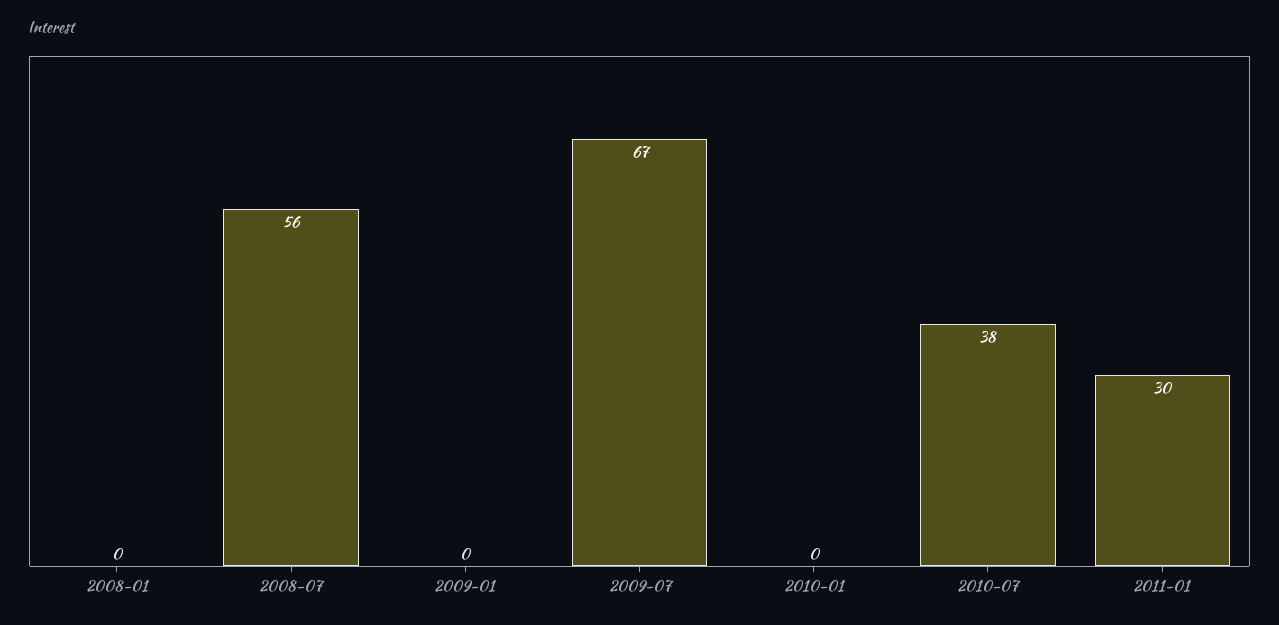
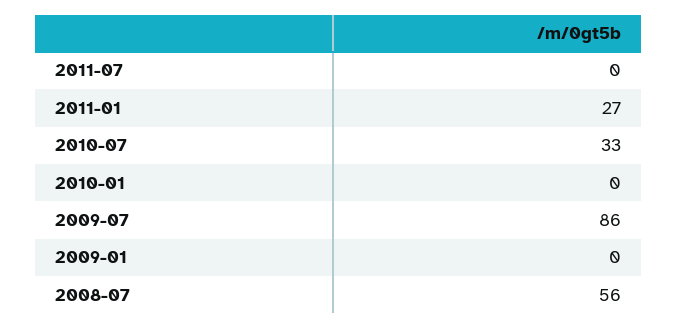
2008-01: 0 -> none
2009-07: 67 -> 86
2010-07: 38 -> 33
2011-01: 30 -> 27
2011-07: none -> 0

